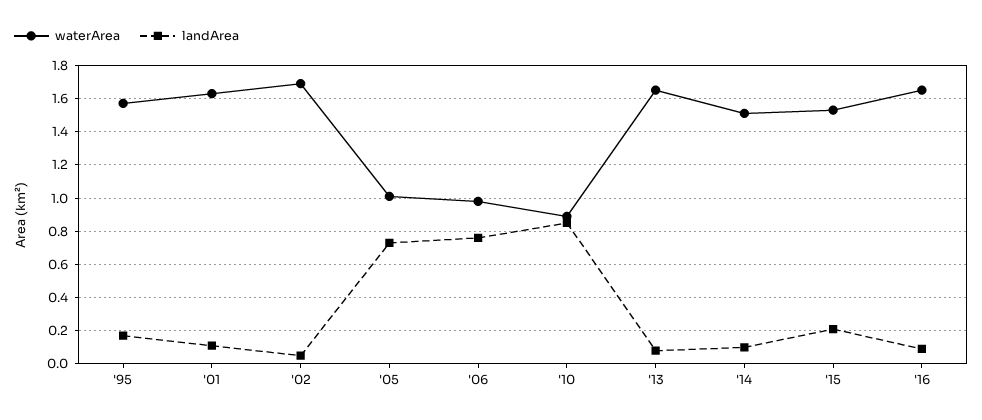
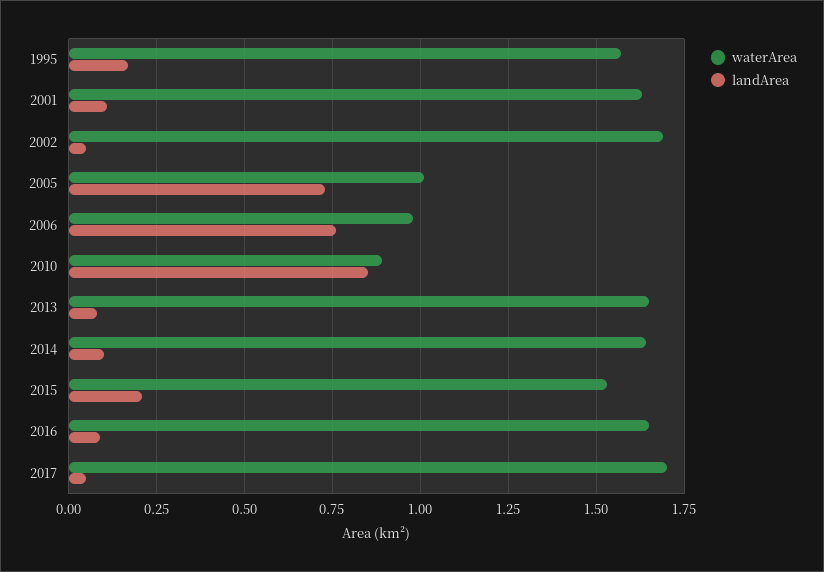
waterArea, '14: 1.5 -> 1.65
waterArea, 2017: none -> 1.7
landArea, 2017: none -> 0.05

